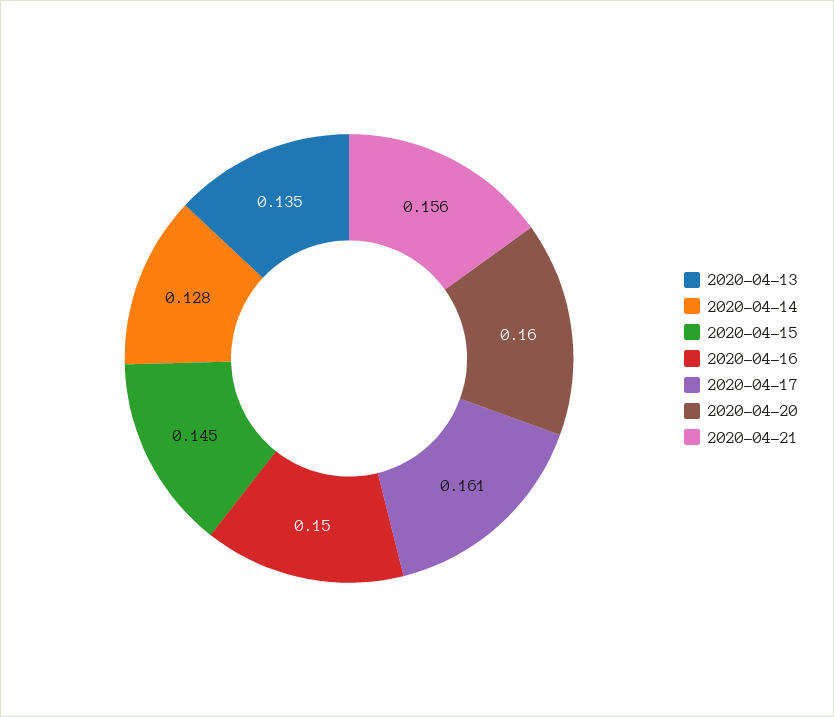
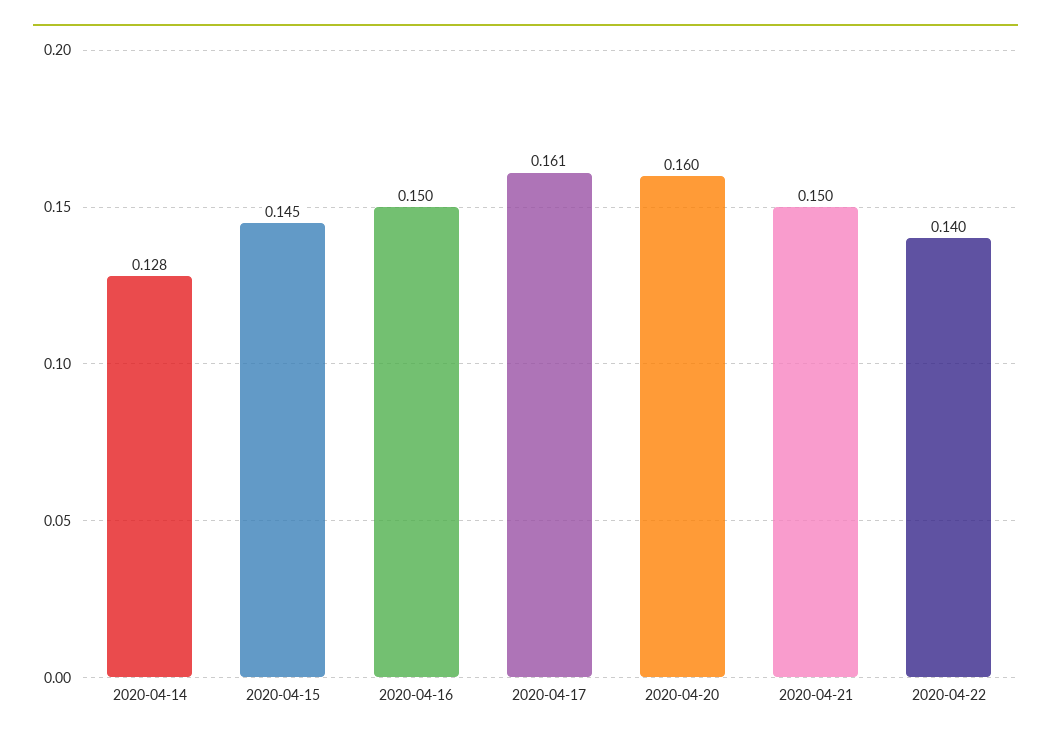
2020-04-13: 0.135 -> none
2020-04-21: 0.156 -> 0.15
2020-04-22: none -> 0.14

